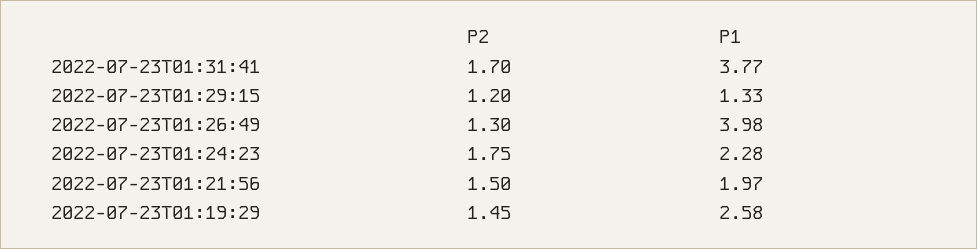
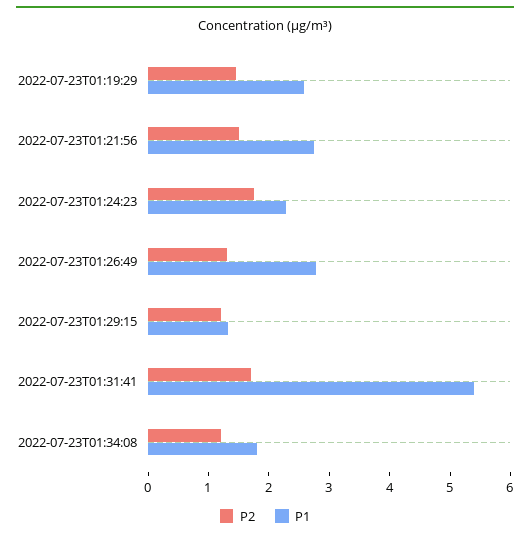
P1, 2022-07-23T01:31:41: 3.77 -> 5.4
P1, 2022-07-23T01:26:49: 3.98 -> 2.8
P1, 2022-07-23T01:21:56: 1.97 -> 2.8
P2, 2022-07-23T01:34:08: none -> 1.2
P1, 2022-07-23T01:34:08: none -> 1.8

